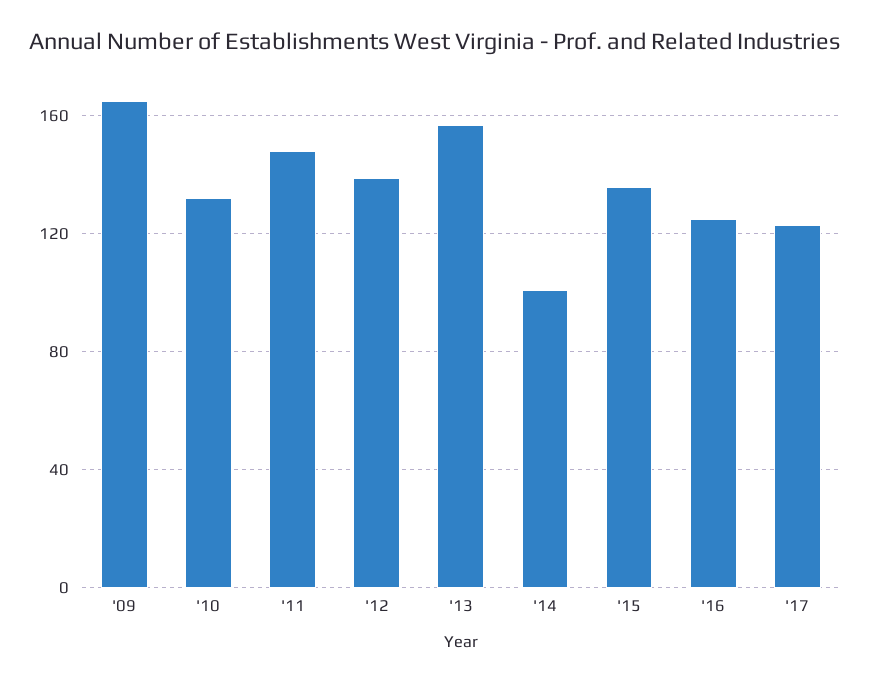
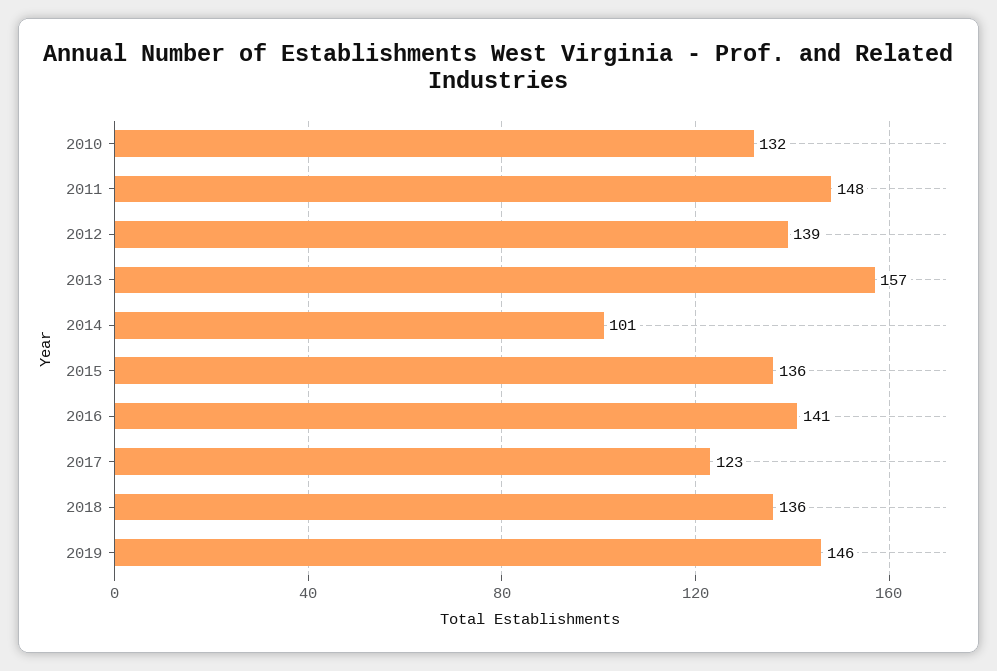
'09: 165 -> none
'16: 125 -> 141
2018: none -> 136
2019: none -> 146

